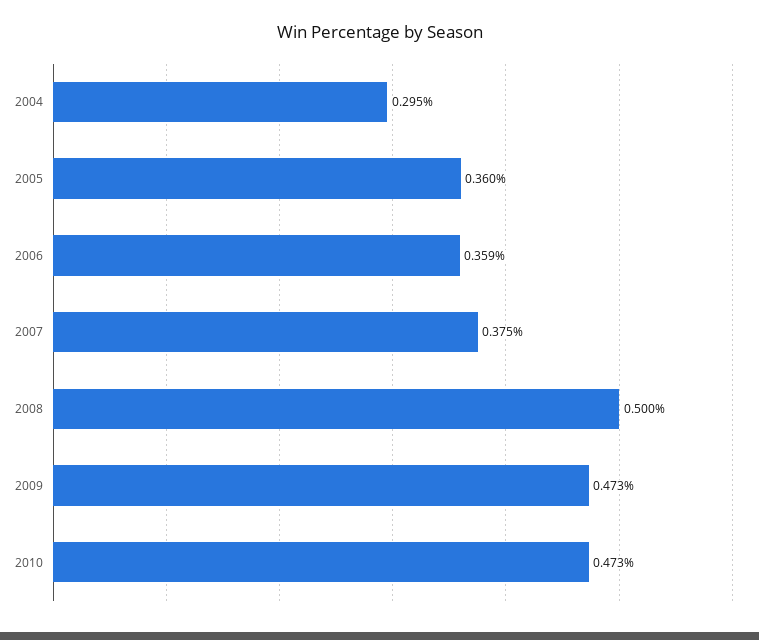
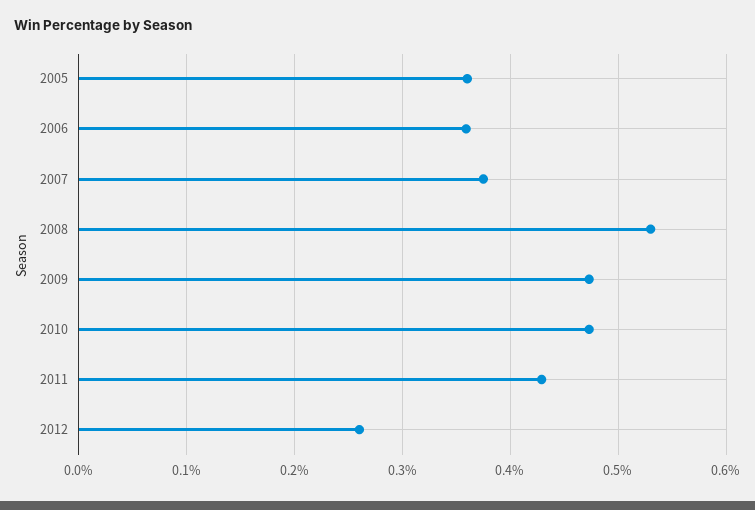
2004: 0.295 -> none
2008: 0.5 -> 0.53
2011: none -> 0.43
2012: none -> 0.26

